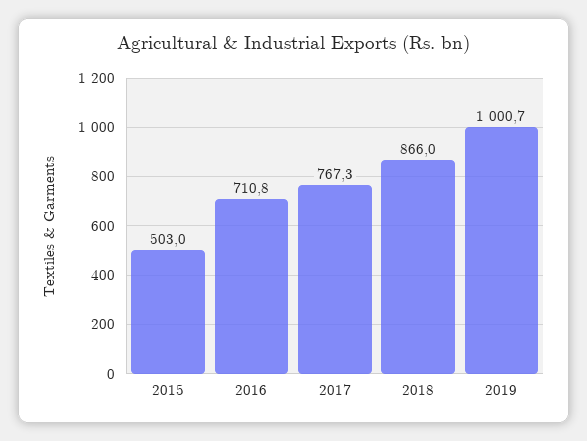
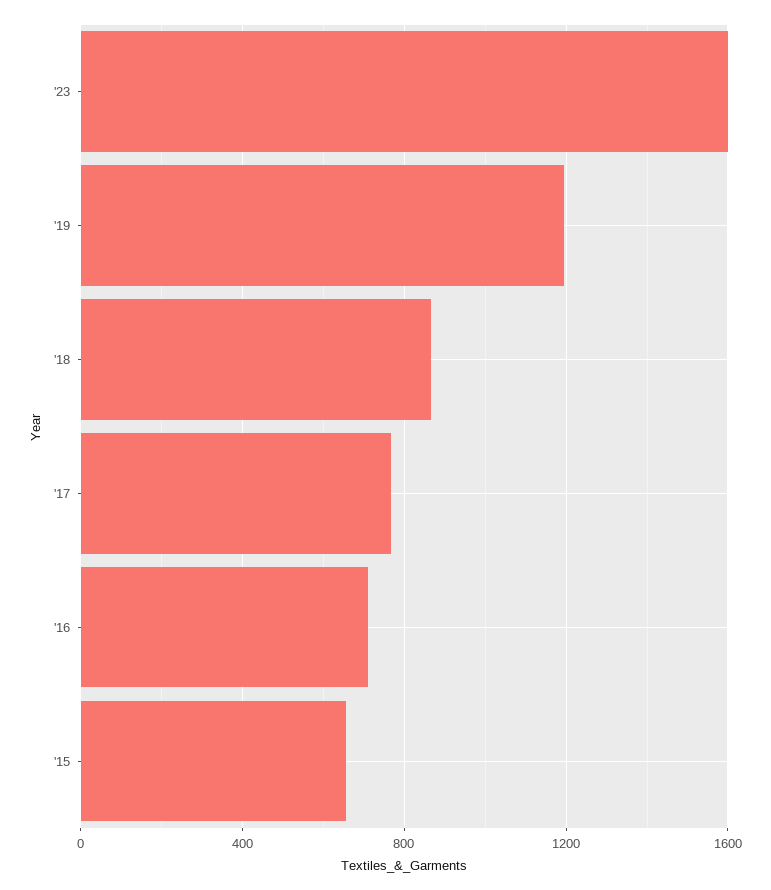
2015: 503 -> 650
2019: 1000.7 -> 1200
'23: none -> 1600

